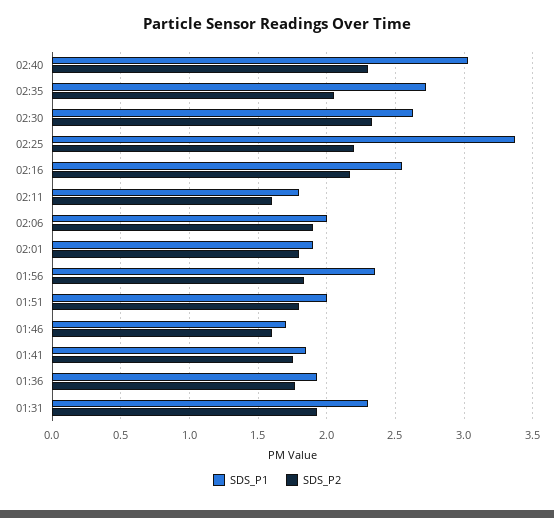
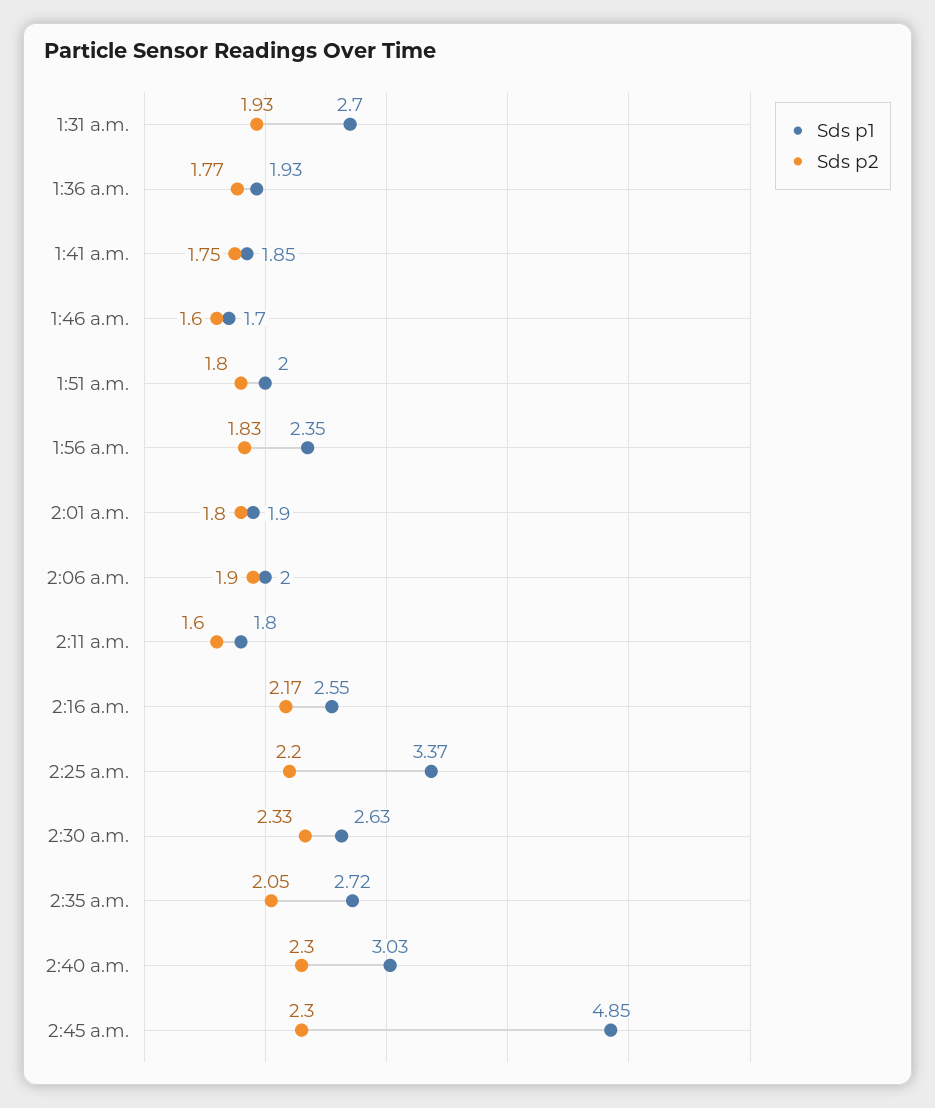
SDS_P1, 01:31: 2.3 -> 2.7
SDS_P1, 2:45 a.m.: none -> 4.85
SDS_P2, 2:45 a.m.: none -> 2.3

